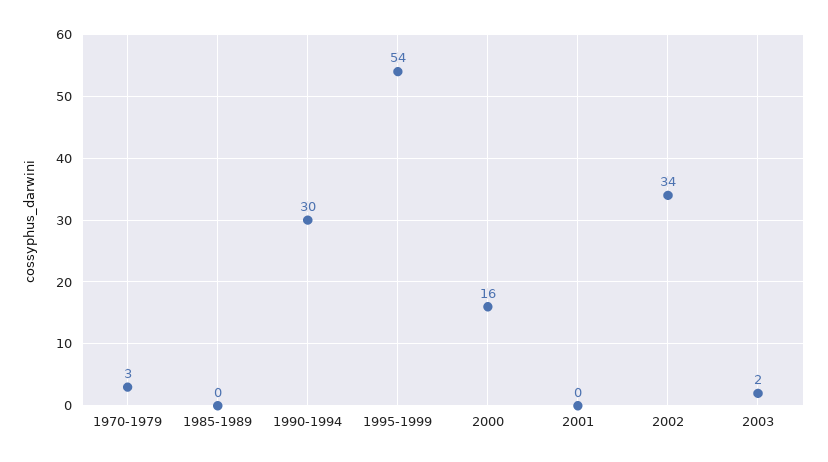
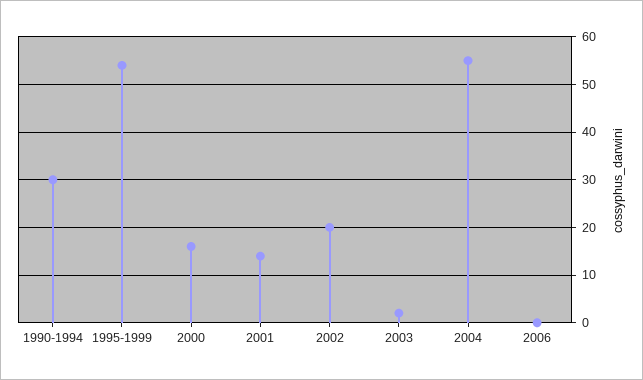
1970-1979: 3 -> none
1985-1989: 0 -> none
2001: 0 -> 15
2002: 34 -> 20
2004: none -> 55
2006: none -> 0

